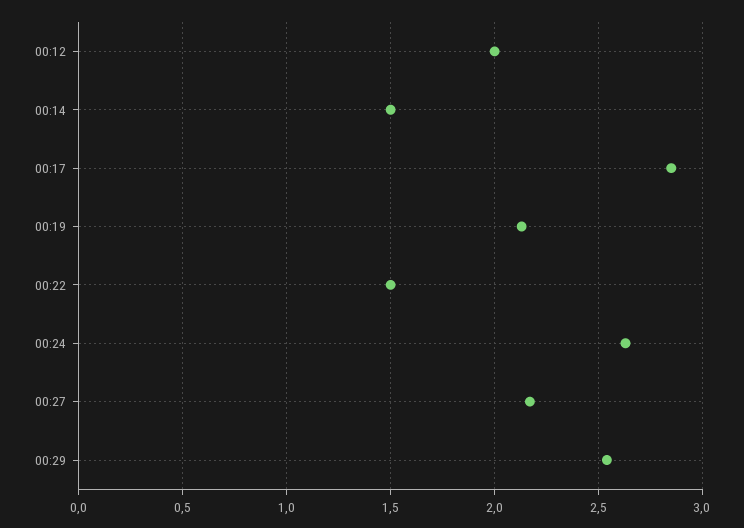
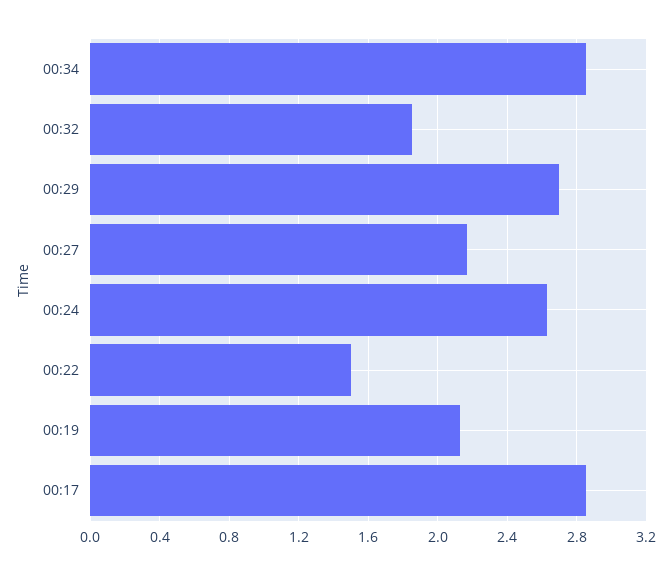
00:12: 2 -> none
00:14: 1.5 -> none
00:29: 2.55 -> 2.7
00:34: none -> 2.85
00:32: none -> 1.85

